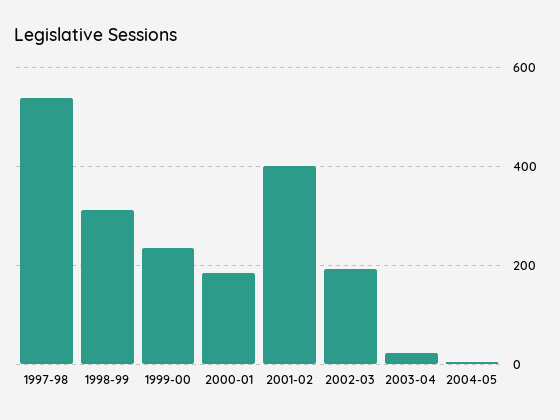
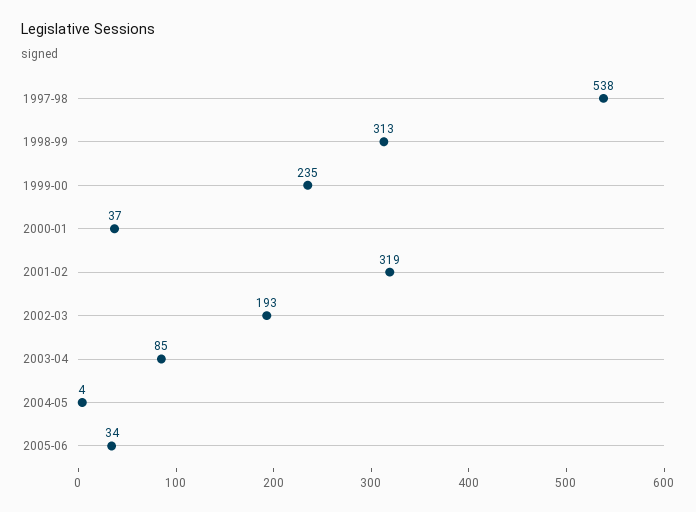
2000-01: 180 -> 37
2001-02: 400 -> 319
2003-04: 20 -> 85
2005-06: none -> 34

